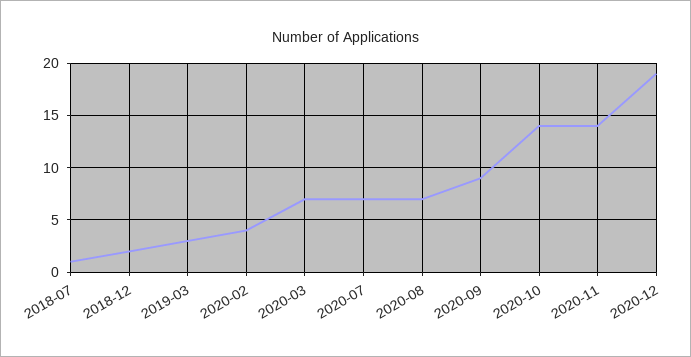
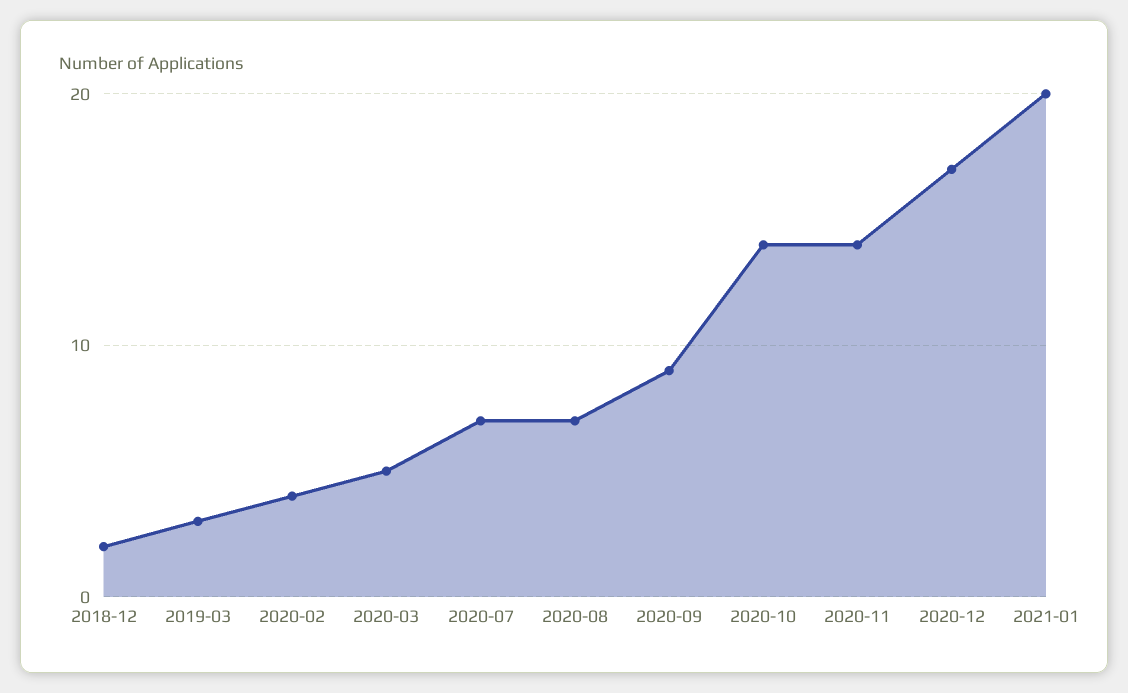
2018-07: 1 -> none
2020-03: 7 -> 5
2020-12: 19 -> 17
2021-01: none -> 20

